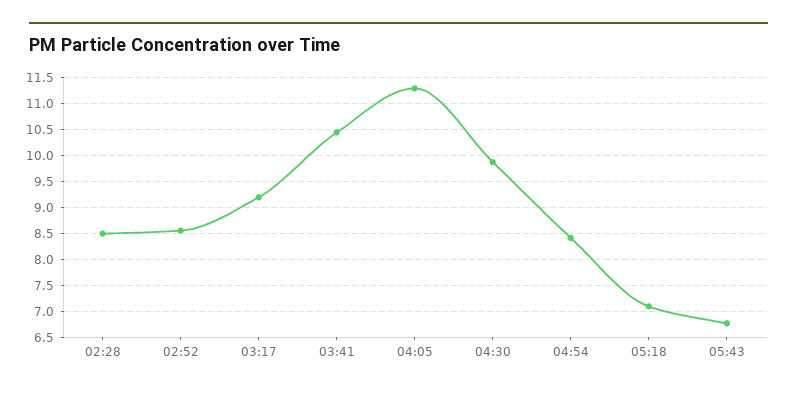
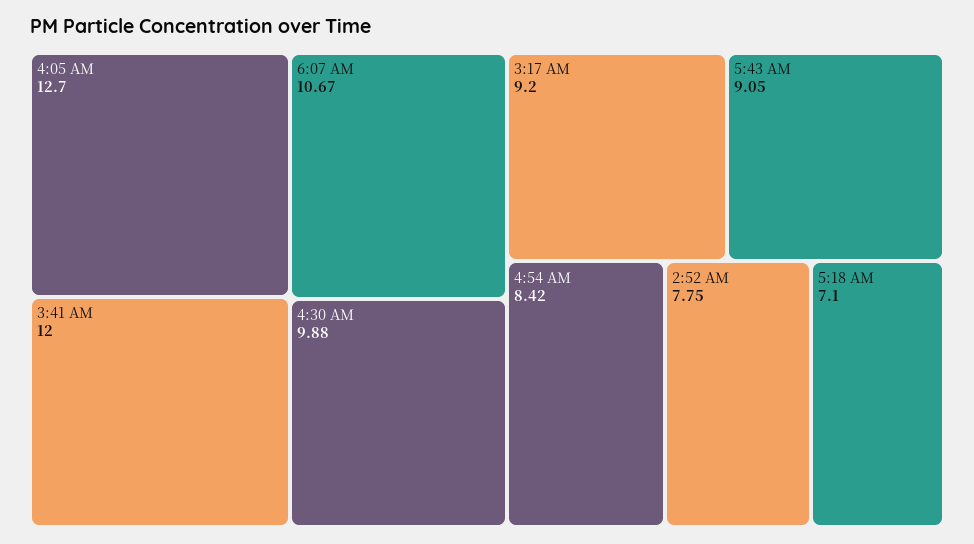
02:28: 8.5 -> none
02:52: 8.5 -> 7.75
03:41: 10.5 -> 12
04:05: 11.25 -> 12.7
05:43: 6.75 -> 9.05
6:07 AM: none -> 10.67

